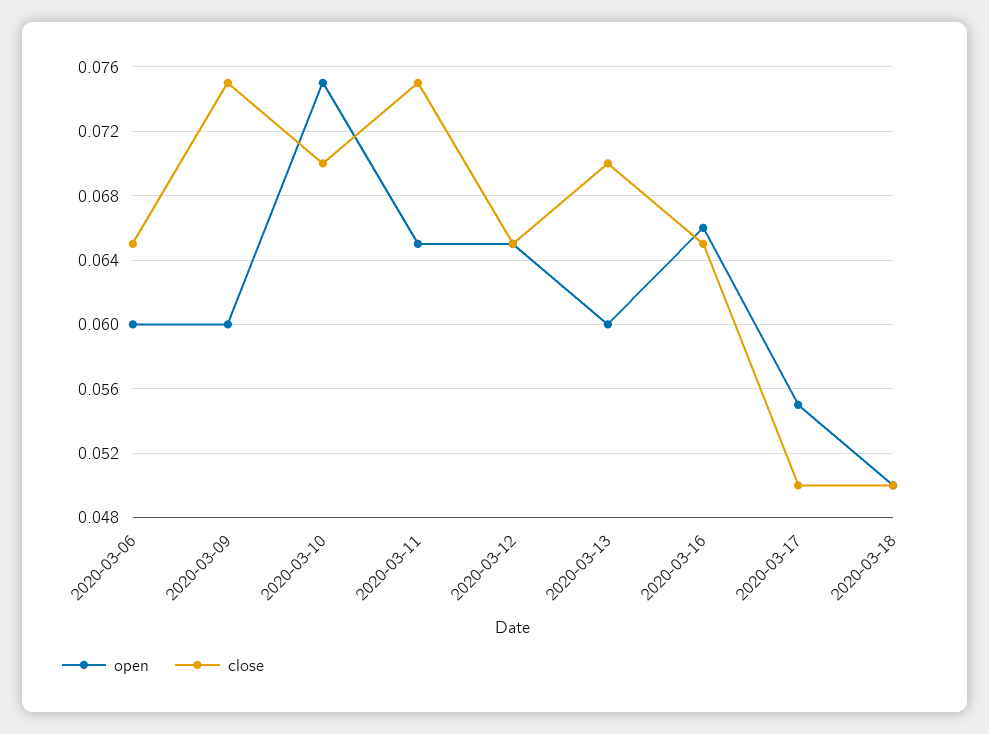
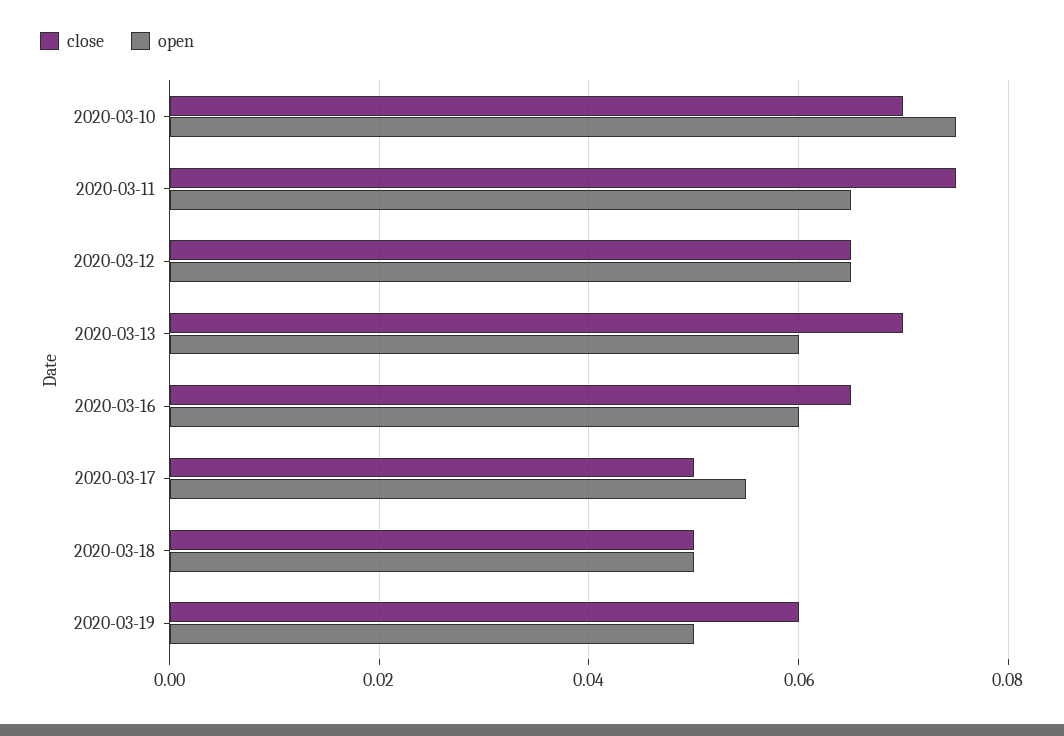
open, 2020-03-06: 0.06 -> none
close, 2020-03-06: 0.065 -> none
open, 2020-03-09: 0.06 -> none
close, 2020-03-09: 0.075 -> none
open, 2020-03-16: 0.066 -> 0.06
close, 2020-03-19: none -> 0.06
open, 2020-03-19: none -> 0.05

